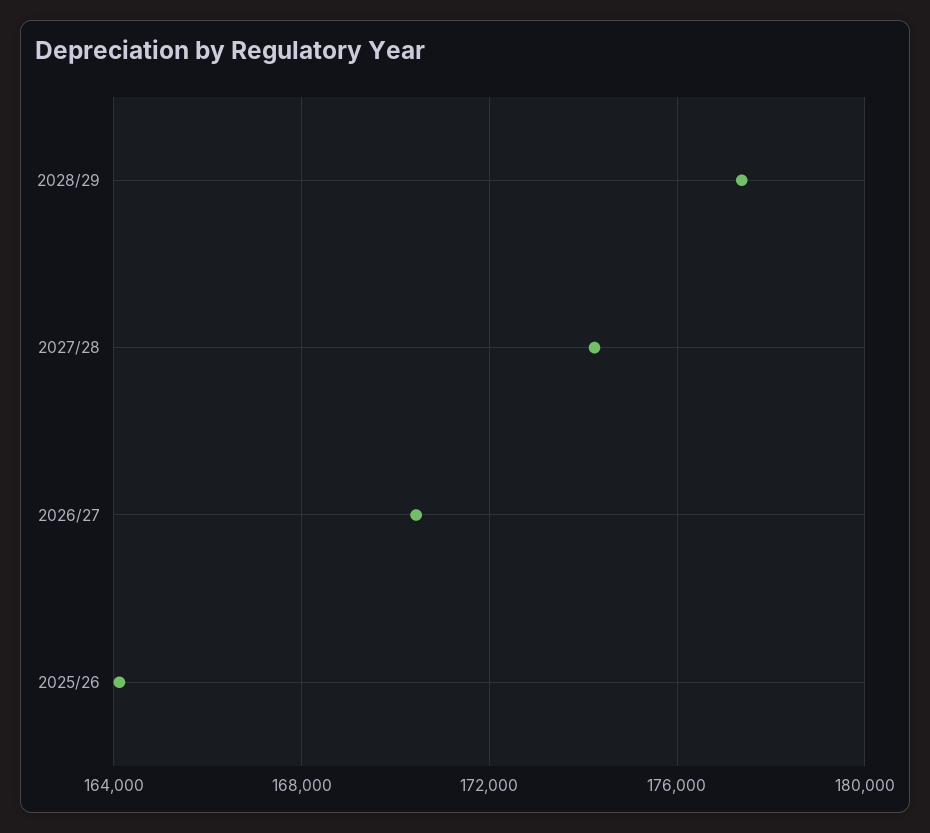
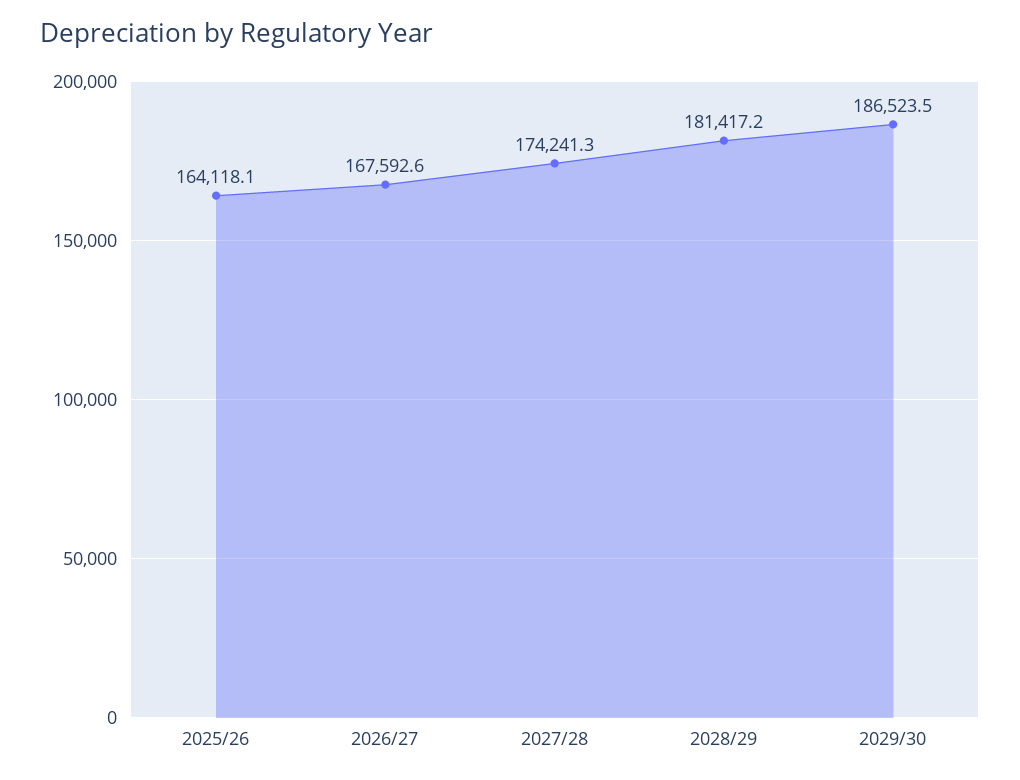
2028/29: 177500 -> 181417.2
2026/27: 170500 -> 167592.6
2029/30: none -> 186523.5

